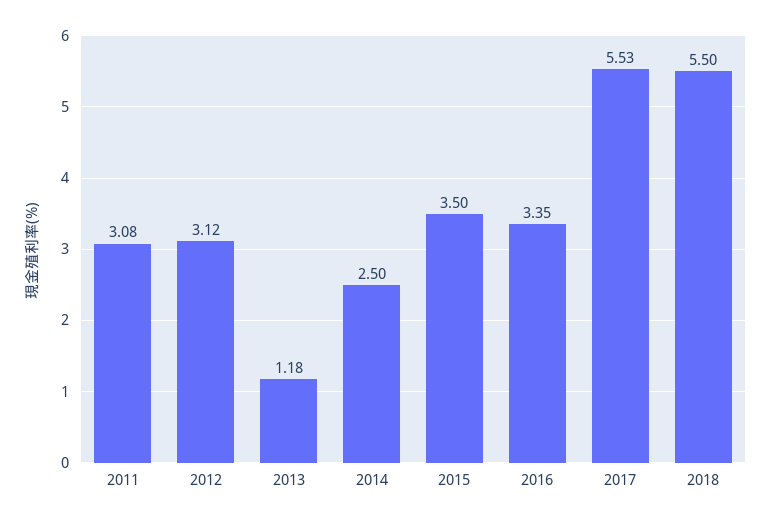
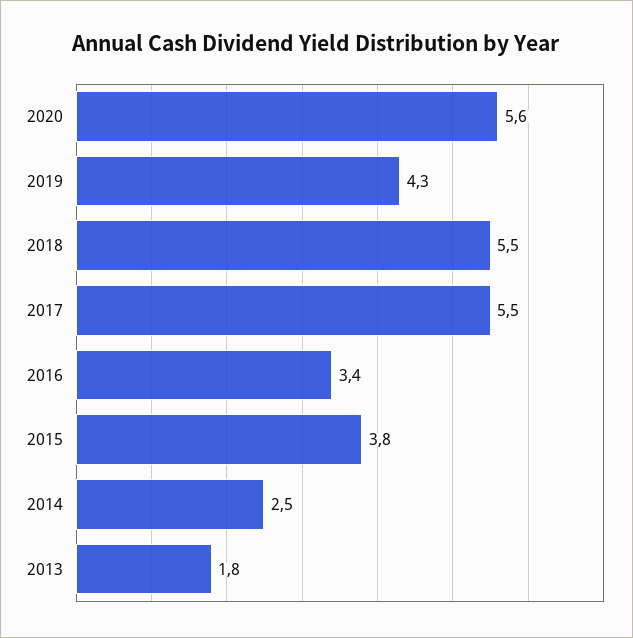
2011: 3.08 -> none
2012: 3.12 -> none
2013: 1.18 -> 1.8
2015: 3.5 -> 3.8
2020: none -> 5.6
2019: none -> 4.3

